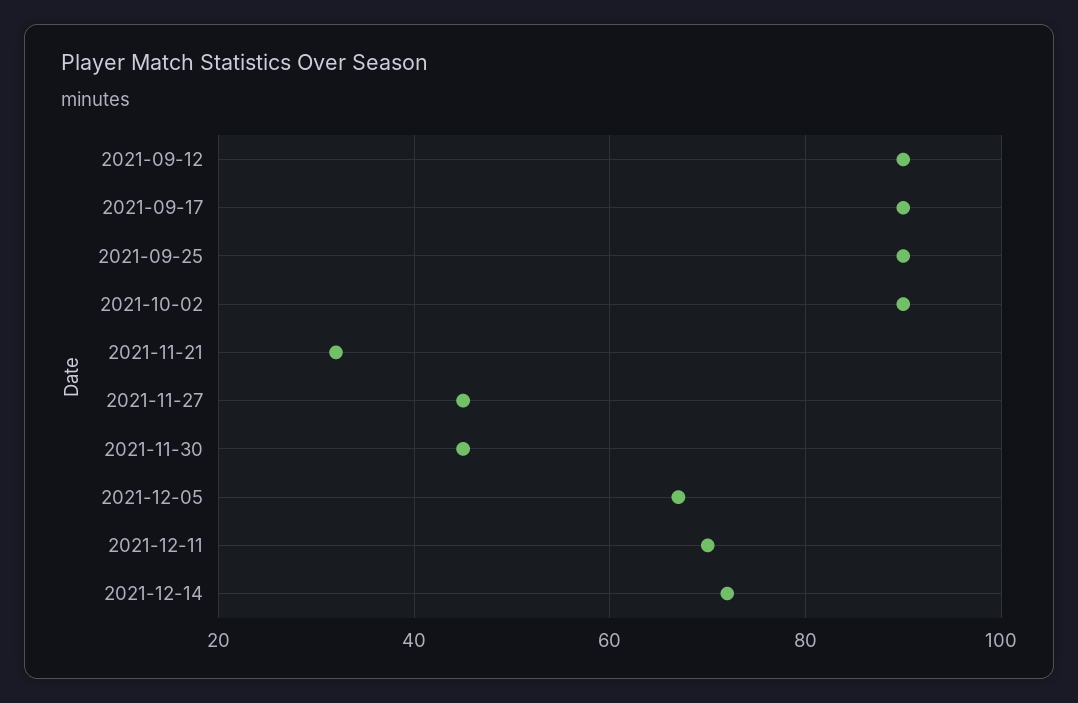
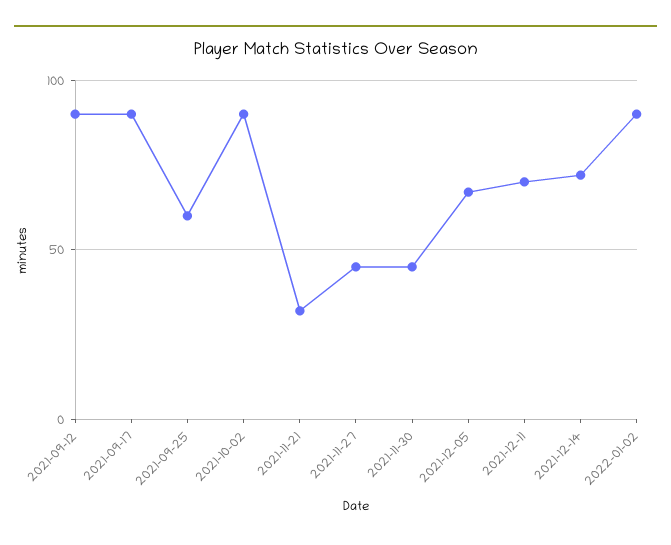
2021-09-25: 90 -> 60
2022-01-02: none -> 90

